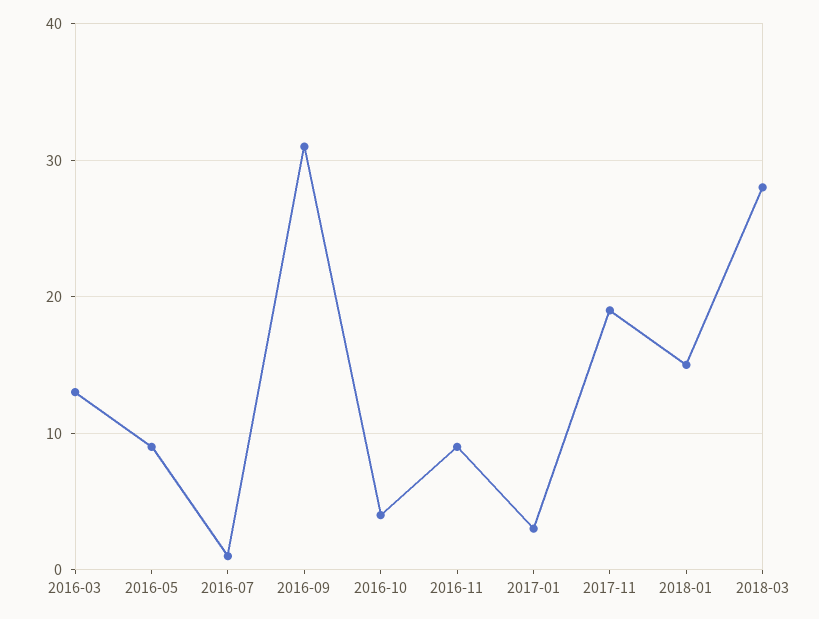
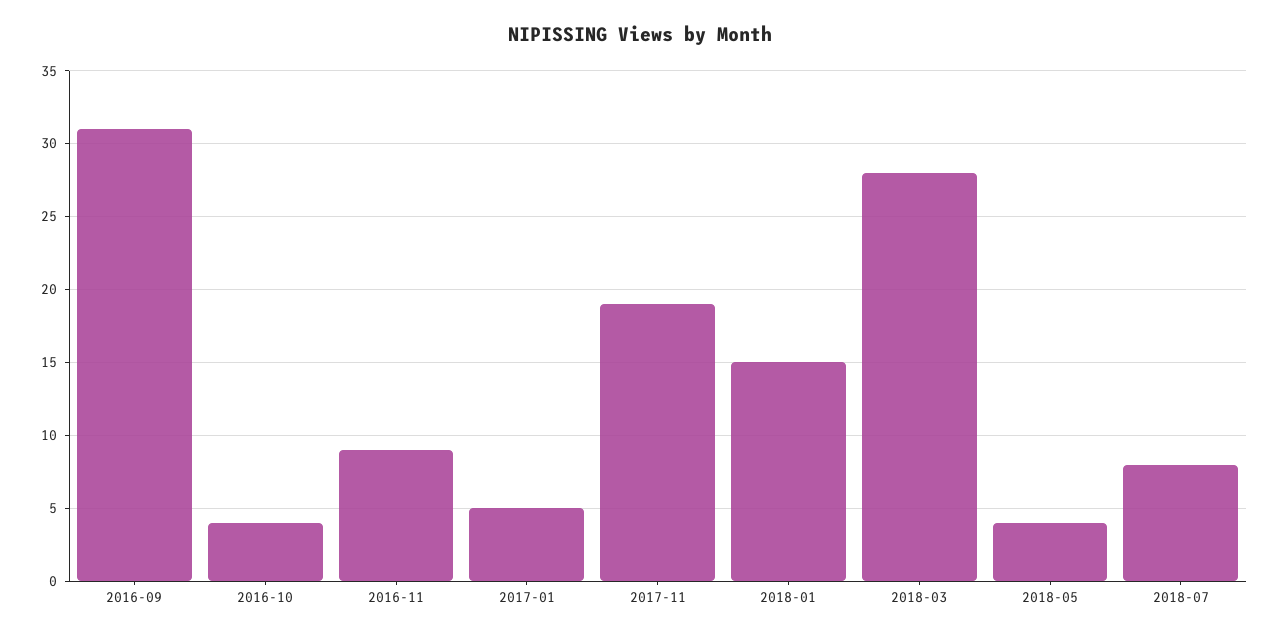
2016-03: 13 -> none
2016-05: 9 -> none
2016-07: 1 -> none
2017-01: 3 -> 5
2018-05: none -> 4
2018-07: none -> 8

